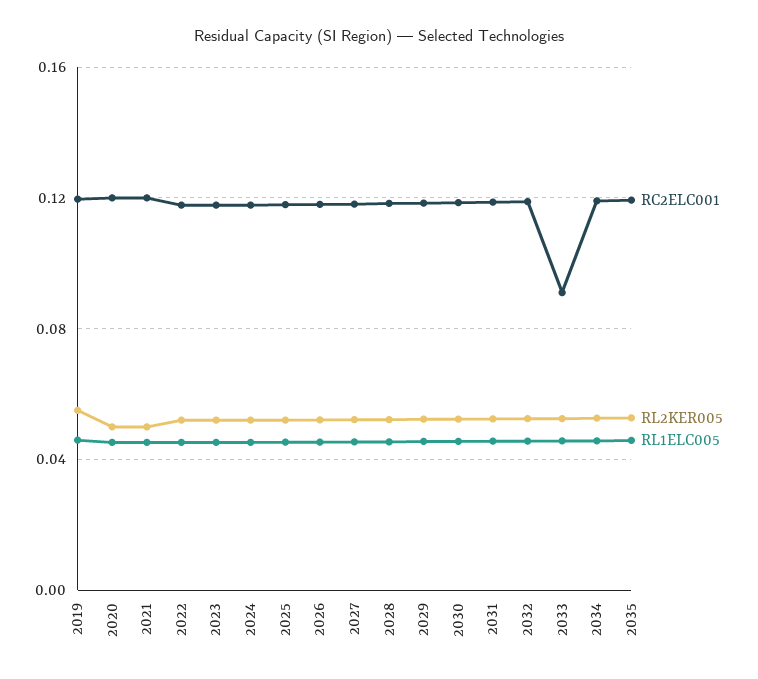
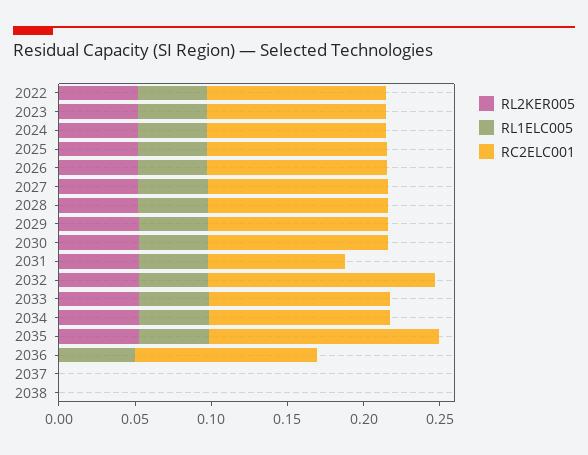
RC2ELC001, 2019: 0.12 -> none
RL2KER005, 2019: 0.055 -> none
RL1ELC005, 2019: 0.045 -> none
RC2ELC001, 2020: 0.12 -> none
RL2KER005, 2020: 0.05 -> none
RL1ELC005, 2020: 0.045 -> none
RC2ELC001, 2021: 0.12 -> none
RL2KER005, 2021: 0.05 -> none
RL1ELC005, 2021: 0.045 -> none
RC2ELC001, 2031: 0.12 -> 0.09
RC2ELC001, 2032: 0.12 -> 0.15
RC2ELC001, 2033: 0.09 -> 0.12
RC2ELC001, 2035: 0.12 -> 0.15
RL2KER005, 2036: none -> 0
RL1ELC005, 2036: none -> 0.05
RC2ELC001, 2036: none -> 0.12
RL2KER005, 2037: none -> 0
RL1ELC005, 2037: none -> 0
RC2ELC001, 2037: none -> 0
RL2KER005, 2038: none -> 0
RL1ELC005, 2038: none -> 0
RC2ELC001, 2038: none -> 0

